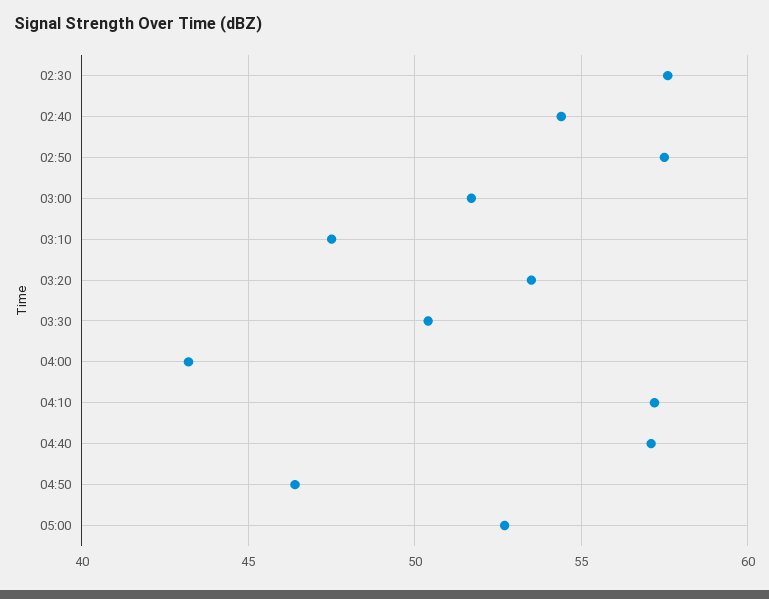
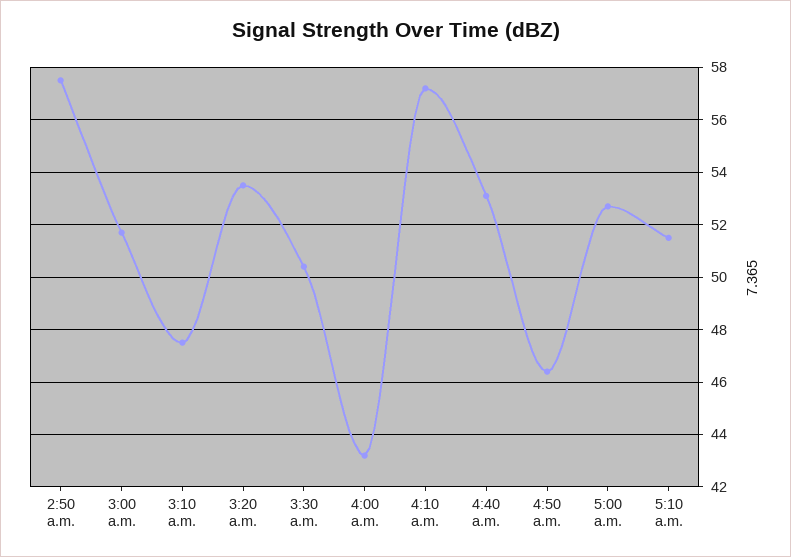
02:30: 57.5 -> none
02:40: 54.5 -> none
04:40: 57 -> 53
5:10 a.m.: none -> 51.5

